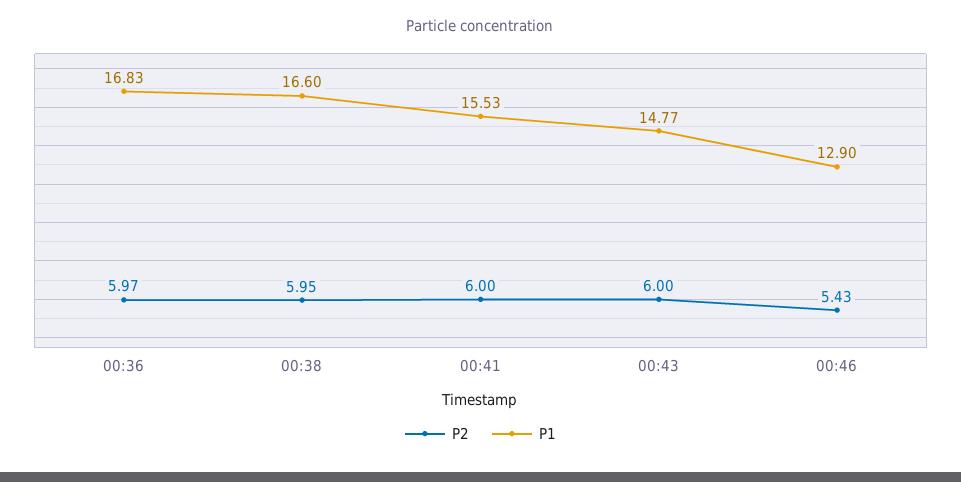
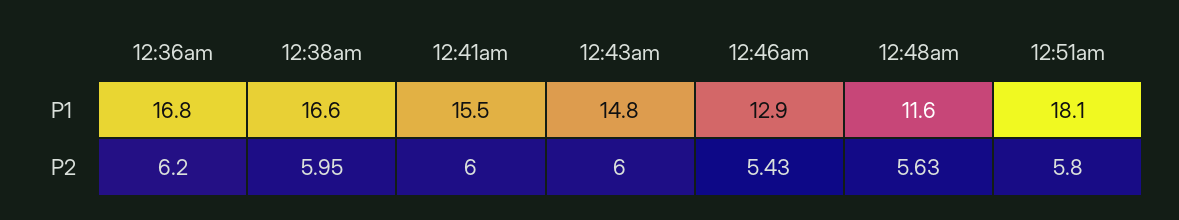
P2, 00:36: 5.97 -> 6.2
P1, 12:48am: none -> 11.6
P1, 12:51am: none -> 18.1
P2, 12:48am: none -> 5.63
P2, 12:51am: none -> 5.8

